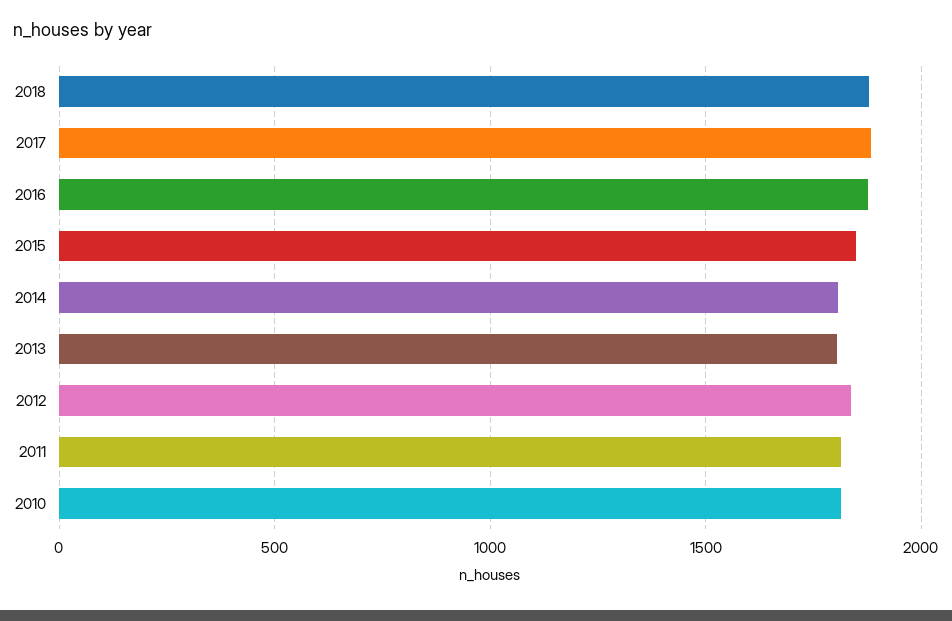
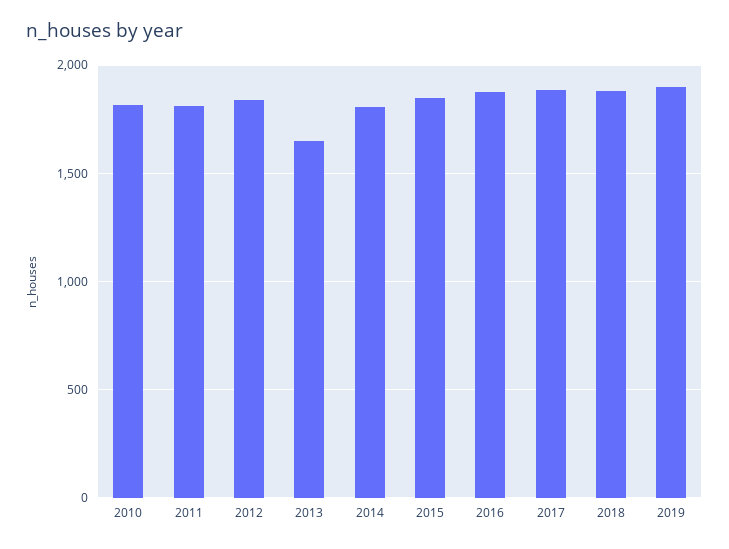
2013: 1800 -> 1650
2019: none -> 1900

